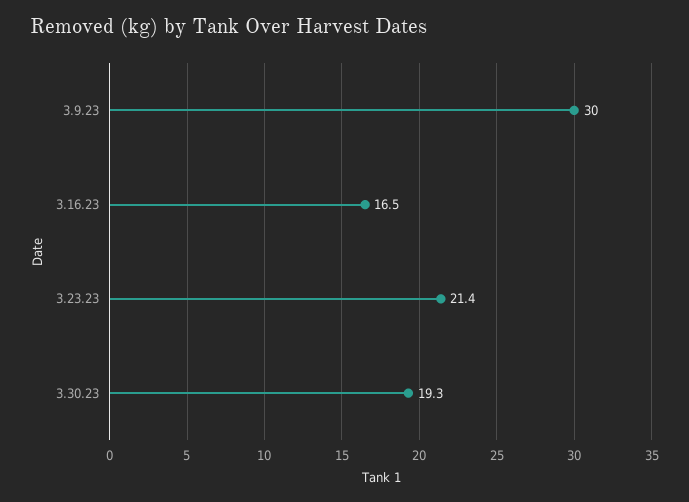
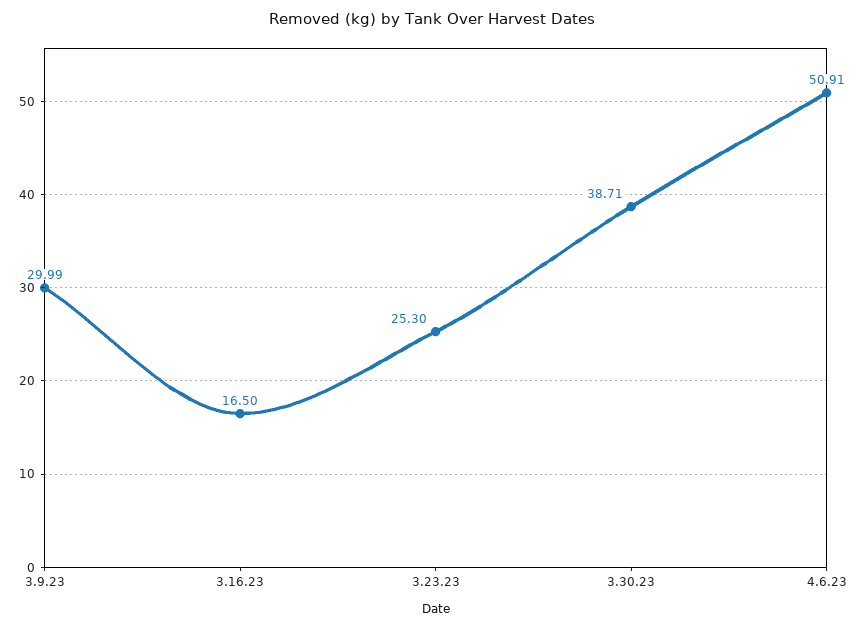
3.23.23: 21.4 -> 25.3
3.30.23: 19.3 -> 38.71
4.6.23: none -> 50.91

